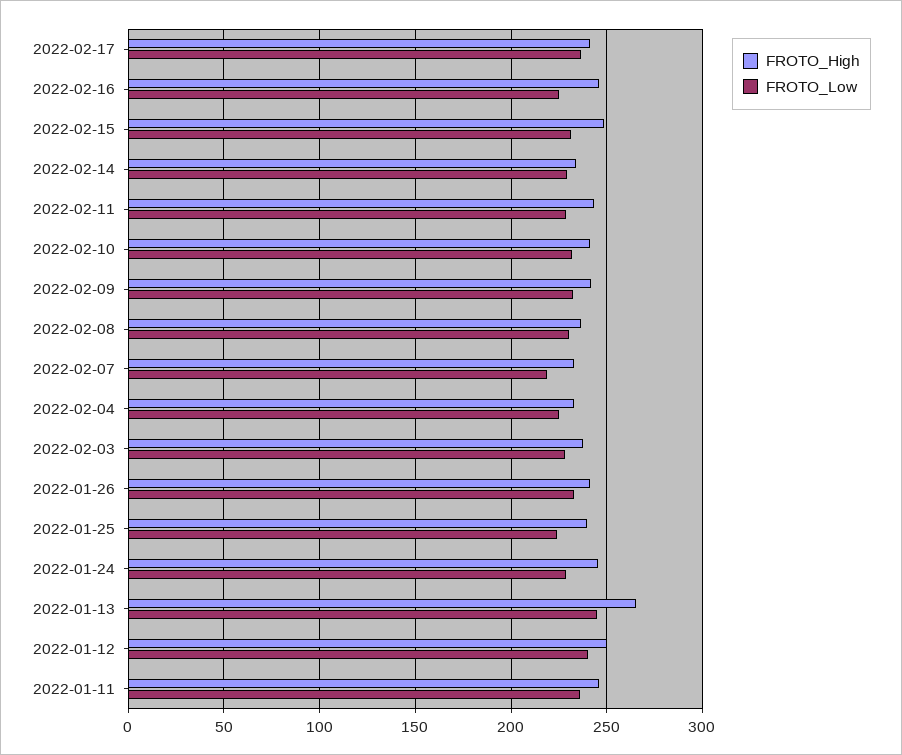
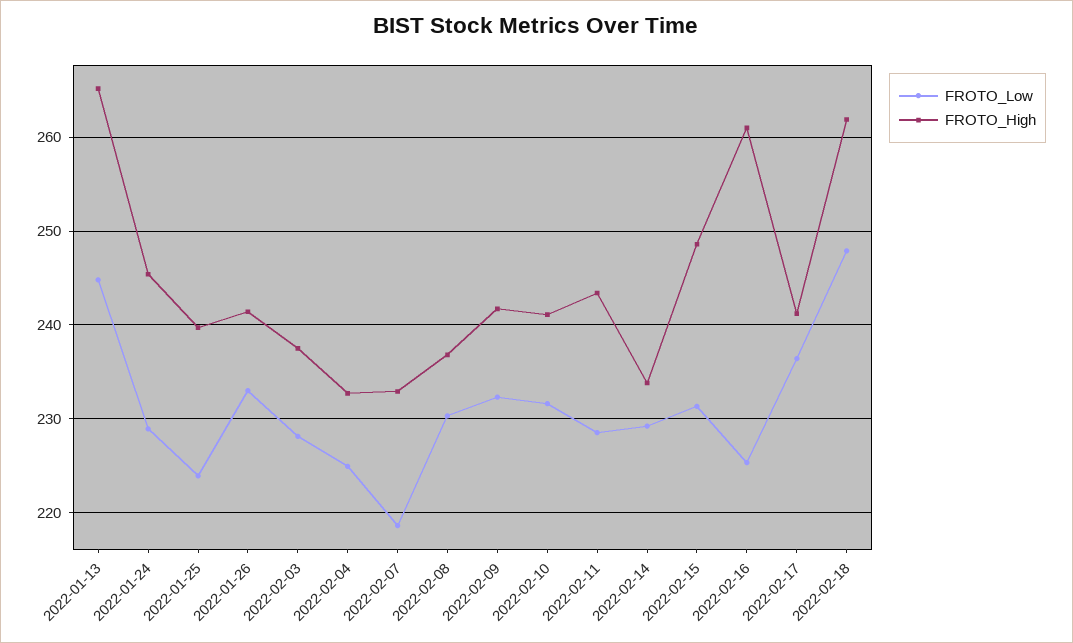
FROTO_High, 2022-02-16: 245 -> 261
FROTO_High, 2022-01-12: 250 -> none
FROTO_Low, 2022-01-12: 240 -> none
FROTO_High, 2022-01-11: 245 -> none
FROTO_Low, 2022-01-11: 235 -> none
FROTO_Low, 2022-02-18: none -> 248
FROTO_High, 2022-02-18: none -> 262

